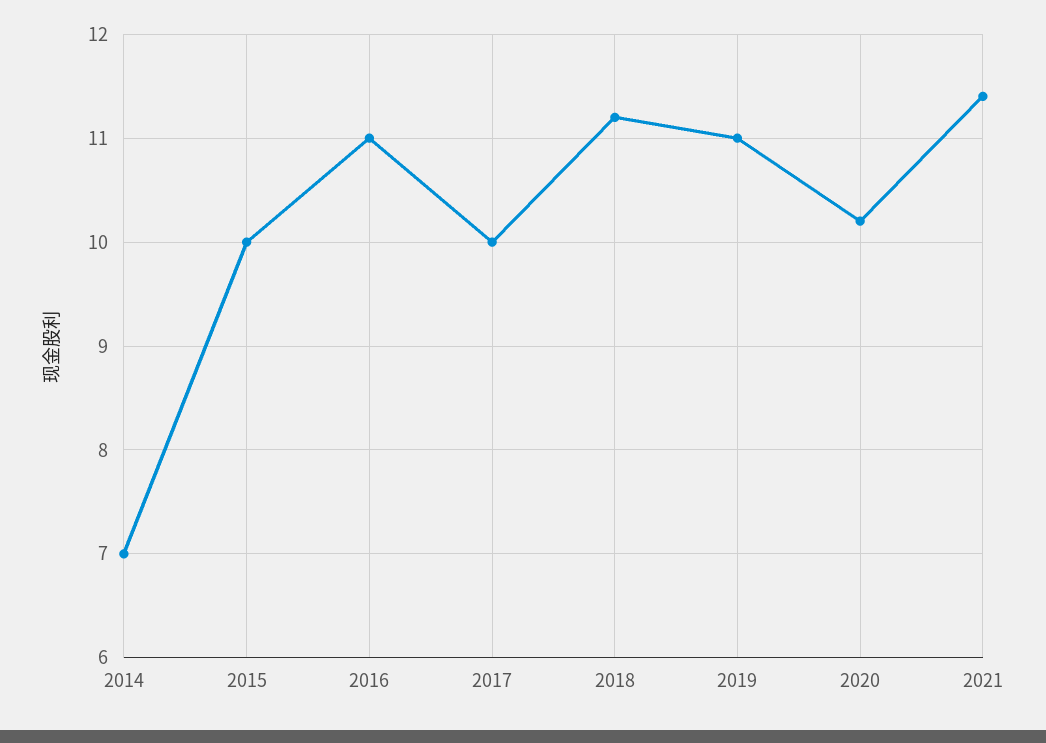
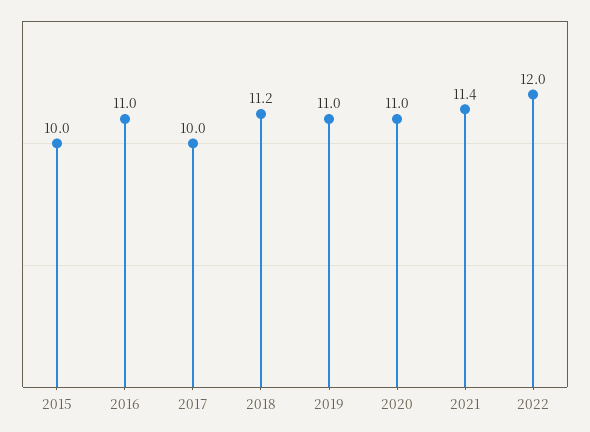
2014: 7 -> none
2020: 10.2 -> 11
2022: none -> 12

